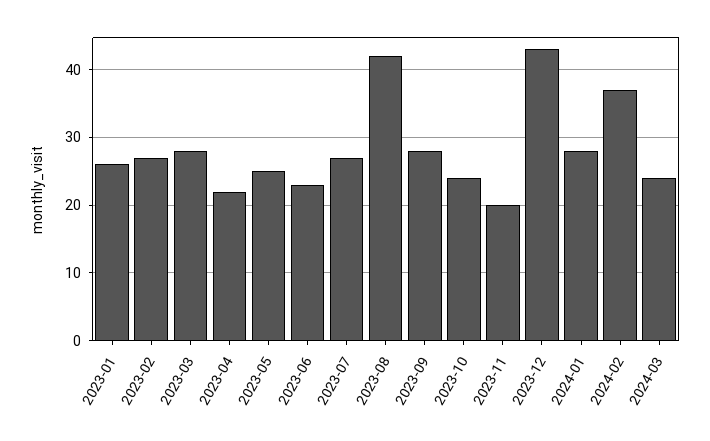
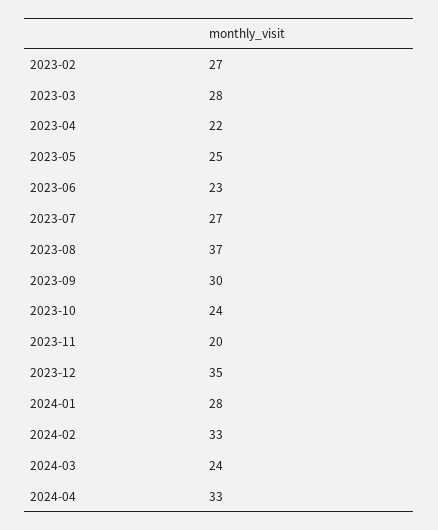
2023-01: 26 -> none
2023-08: 42 -> 37
2023-09: 28 -> 30
2023-12: 43 -> 35
2024-02: 37 -> 33
2024-04: none -> 33

